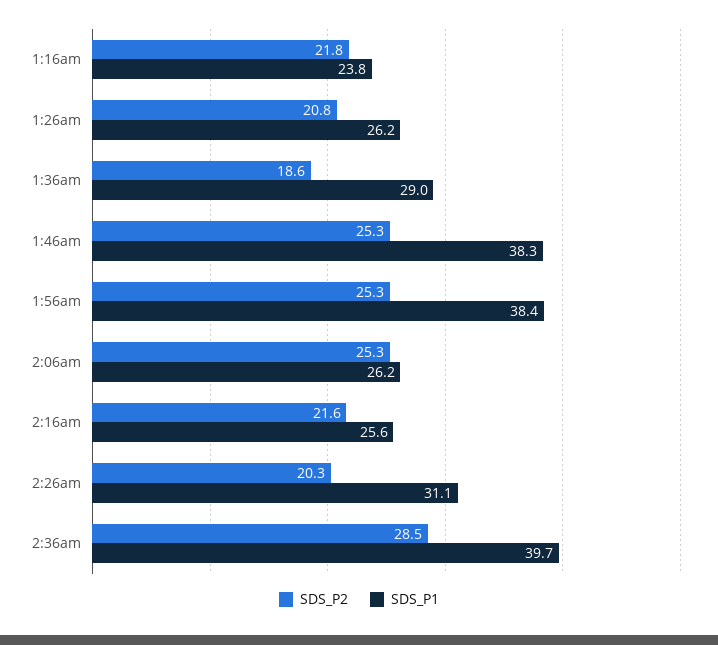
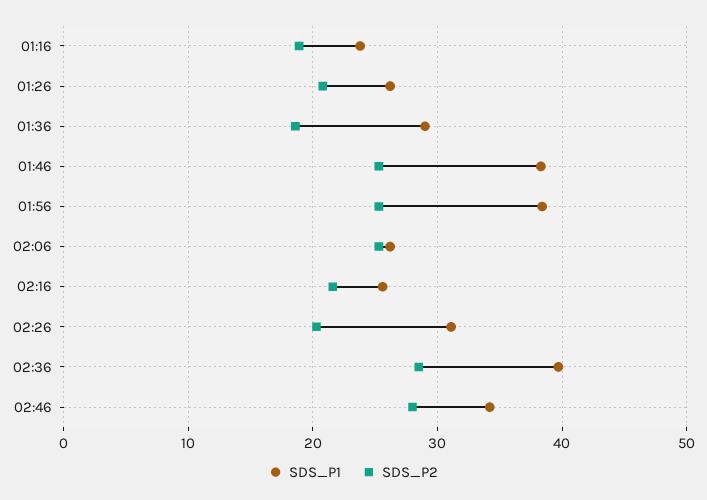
SDS_P2, 1:16am: 21.8 -> 19
SDS_P1, 02:46: none -> 34
SDS_P2, 02:46: none -> 28

